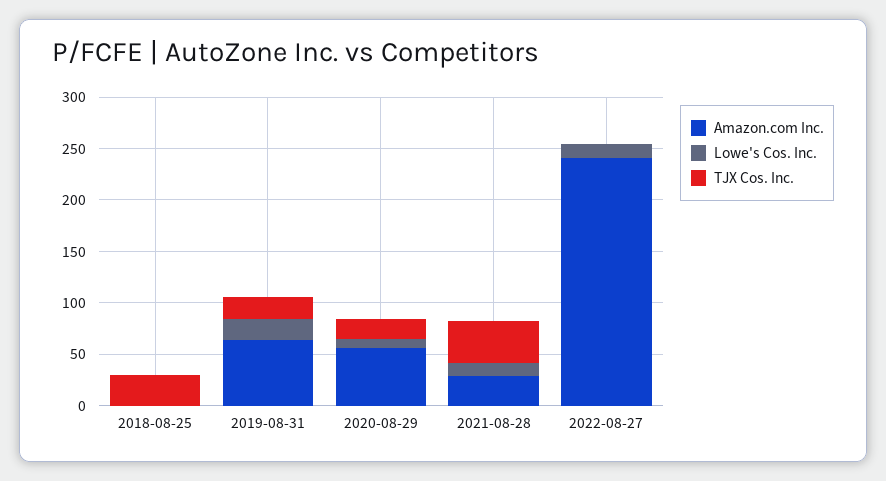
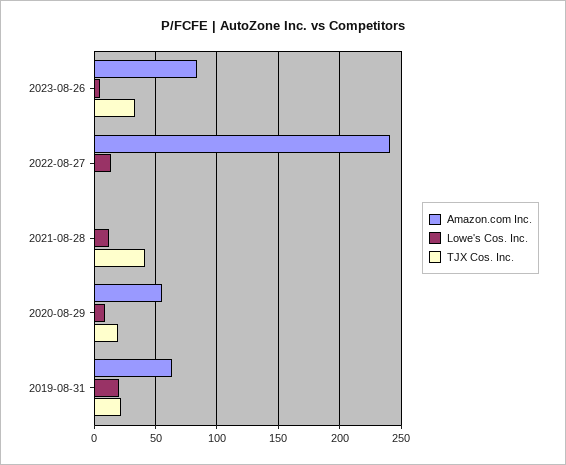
Amazon.com Inc., 2018-08-25: 0 -> none
Lowe's Cos. Inc., 2018-08-25: 0 -> none
TJX Cos. Inc., 2018-08-25: 30 -> none
Amazon.com Inc., 2021-08-28: 30 -> 0
Amazon.com Inc., 2023-08-26: none -> 85
Lowe's Cos. Inc., 2023-08-26: none -> 5
TJX Cos. Inc., 2023-08-26: none -> 35

